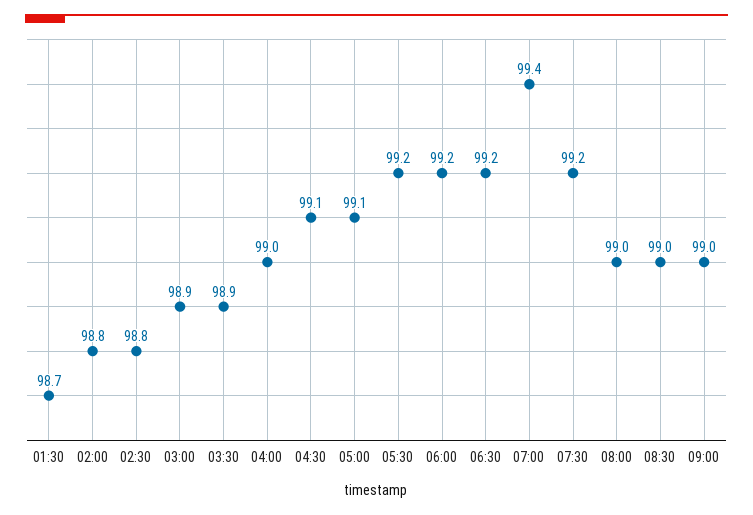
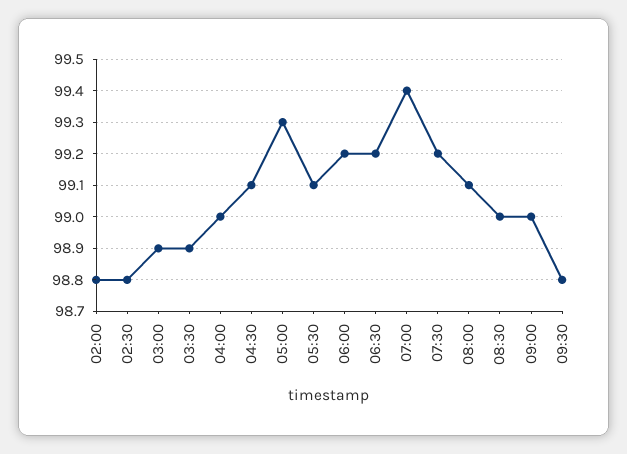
01:30: 98.7 -> none
05:00: 99.1 -> 99.3
05:30: 99.2 -> 99.1
08:00: 99 -> 99.1
09:30: none -> 98.8

